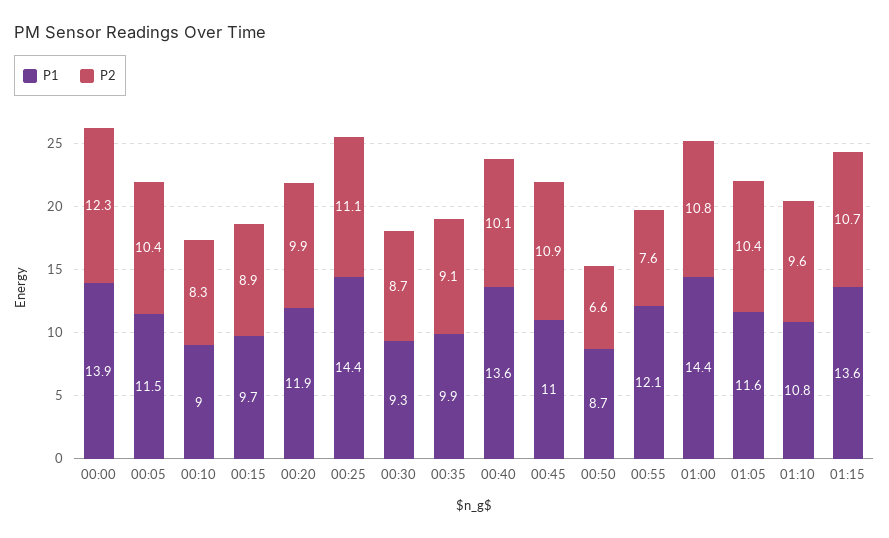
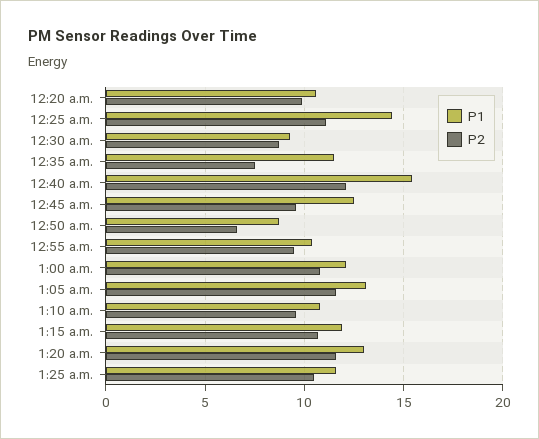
P1, 00:00: 13.9 -> none
P2, 00:00: 12.3 -> none
P1, 00:05: 11.5 -> none
P2, 00:05: 10.4 -> none
P1, 00:10: 9 -> none
P2, 00:10: 8.3 -> none
P1, 00:15: 9.7 -> none
P2, 00:15: 8.9 -> none
P1, 00:20: 11.9 -> 10.5
P1, 00:35: 9.9 -> 11.5
P2, 00:35: 9.1 -> 7.5
P1, 00:40: 13.6 -> 15.5
P2, 00:40: 10.1 -> 12
P1, 00:45: 11 -> 12.5
P2, 00:45: 10.9 -> 9.5
P1, 00:55: 12.1 -> 10.5
P2, 00:55: 7.6 -> 9.5
P1, 01:00: 14.4 -> 12
P1, 01:05: 11.6 -> 13
P2, 01:05: 10.4 -> 11.5
P1, 01:15: 13.6 -> 12
P1, 1:20 a.m.: none -> 13
P2, 1:20 a.m.: none -> 11.5
P1, 1:25 a.m.: none -> 11.5
P2, 1:25 a.m.: none -> 10.5

